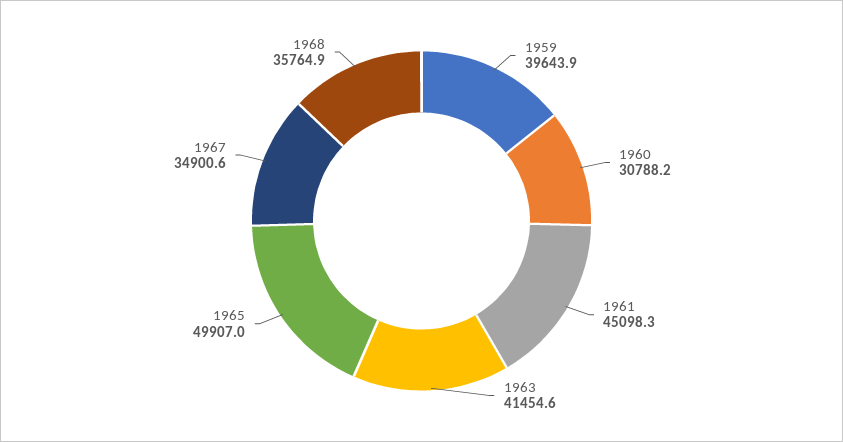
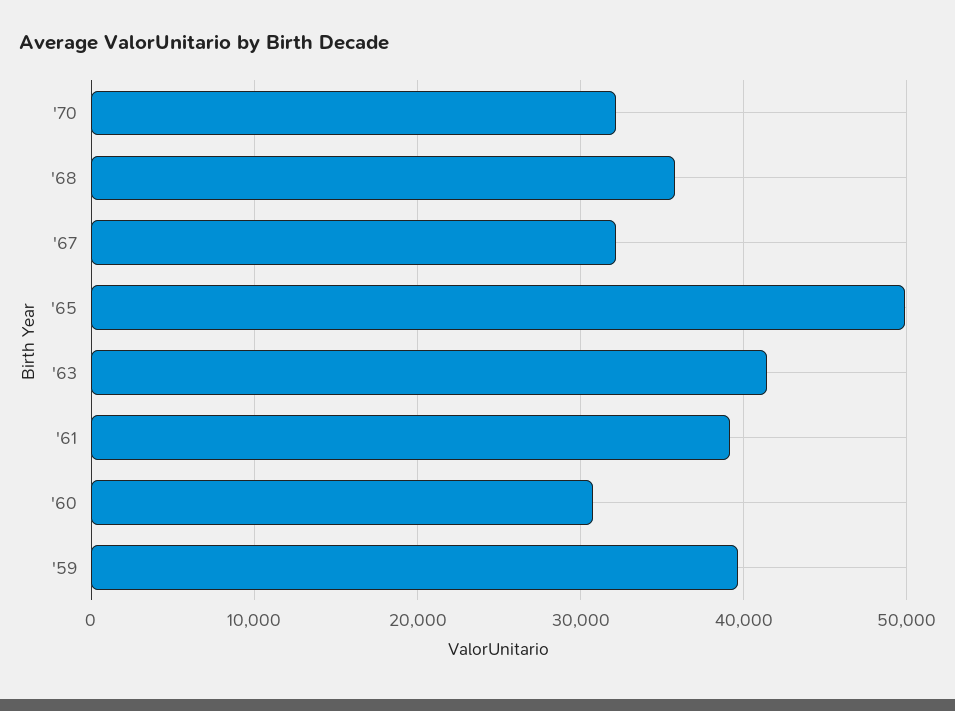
1961: 45098.3 -> 39000
1967: 34900.6 -> 32000
'70: none -> 32000

